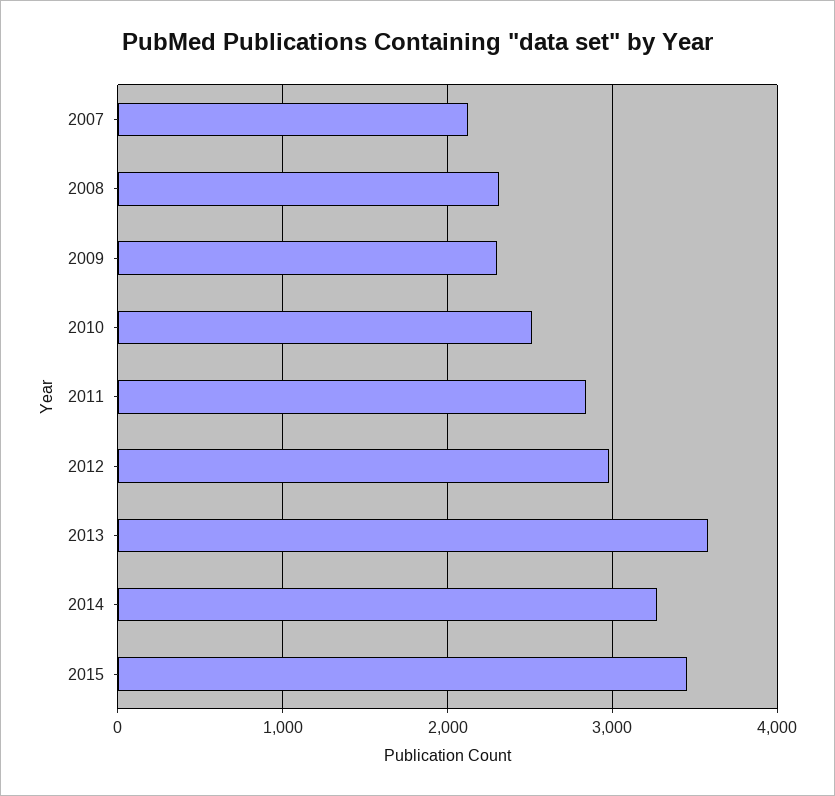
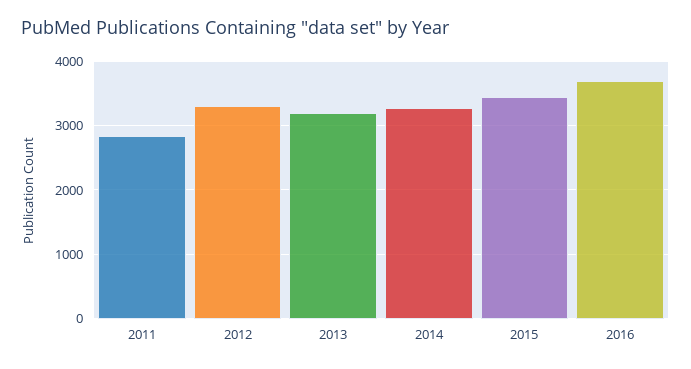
2007: 2100 -> none
2008: 2300 -> none
2009: 2300 -> none
2010: 2500 -> none
2012: 3000 -> 3300
2013: 3600 -> 3200
2016: none -> 3700

